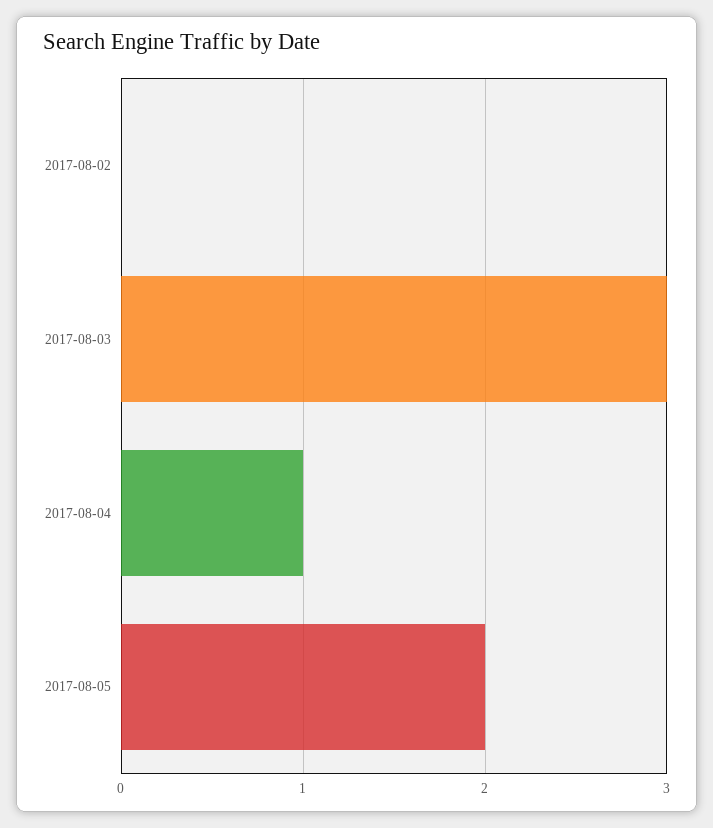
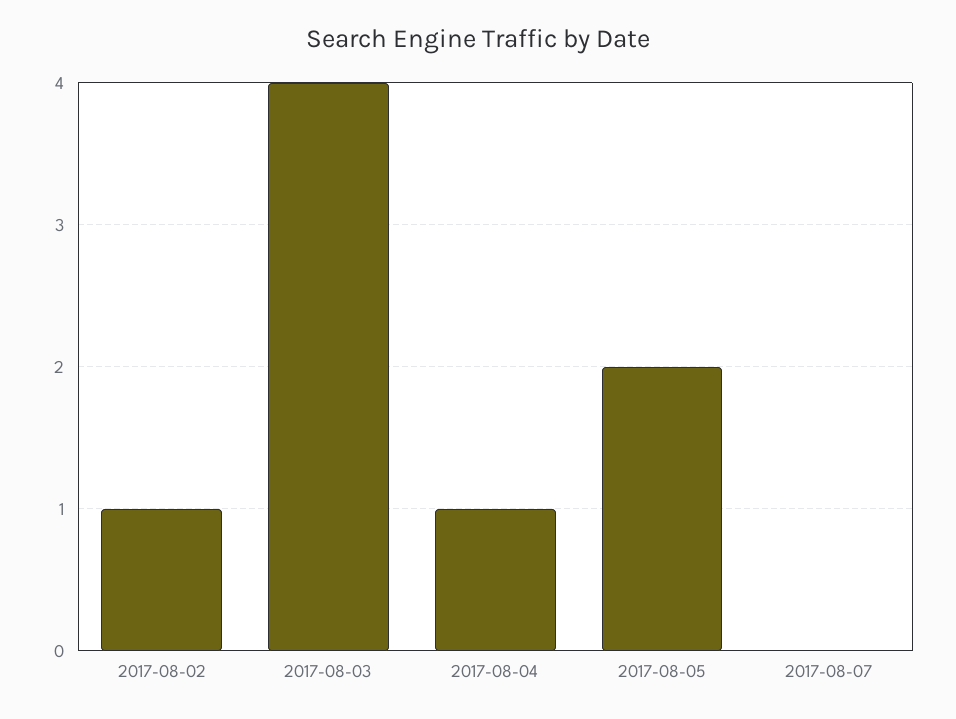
2017-08-02: 0 -> 1
2017-08-03: 3 -> 4
2017-08-07: none -> 0

